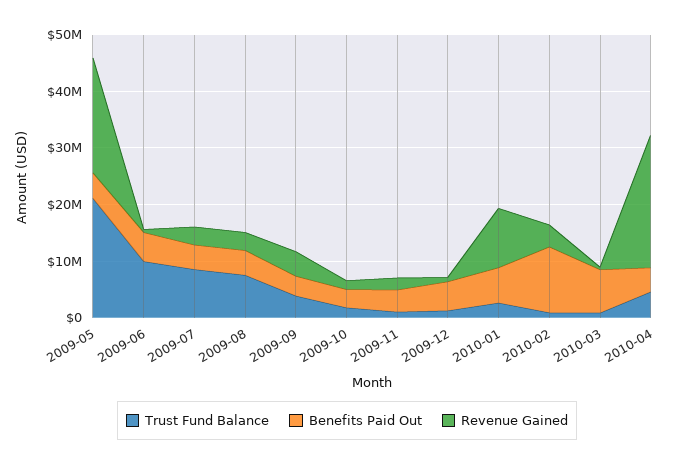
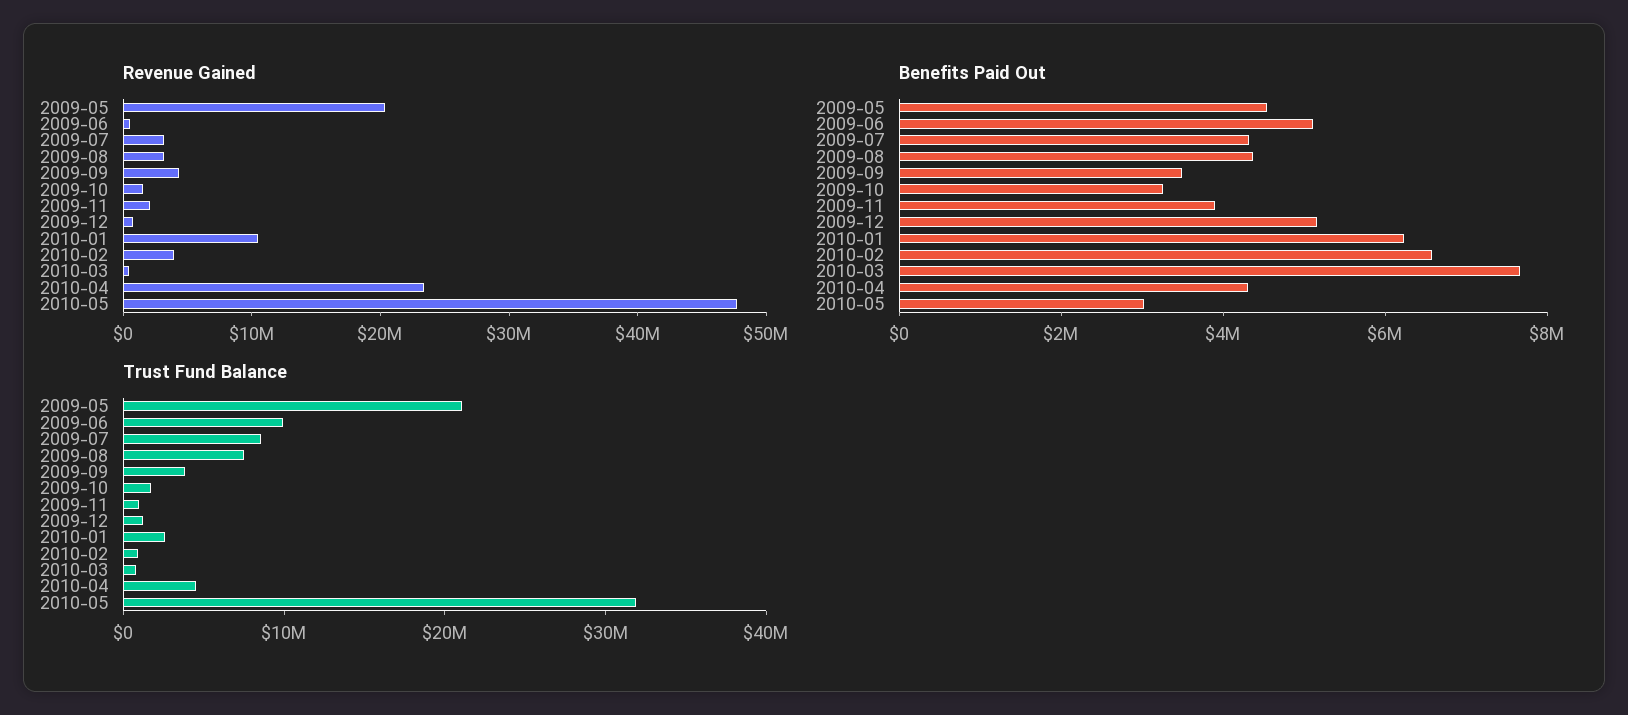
Benefits Paid Out, 2010-02: 12000000 -> 6500000
Revenue Gained, 2010-05: none -> 48000000
Benefits Paid Out, 2010-05: none -> 3000000
Trust Fund Balance, 2010-05: none -> 32000000

